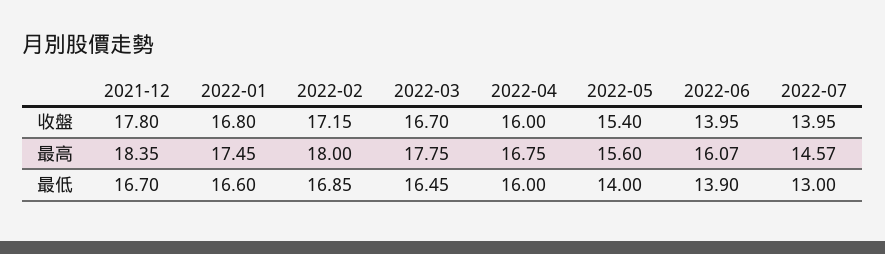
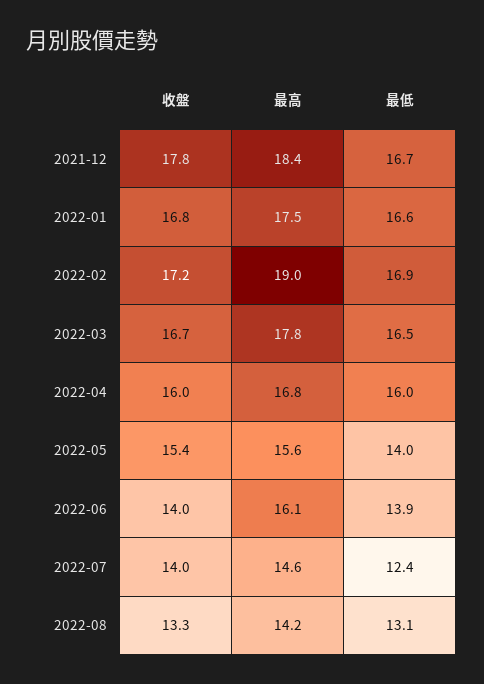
2022-02, 最高: 18 -> 19
2022-07, 最低: 13 -> 12.4
2022-08, 收盤: none -> 13.3
2022-08, 最高: none -> 14.2
2022-08, 最低: none -> 13.1

